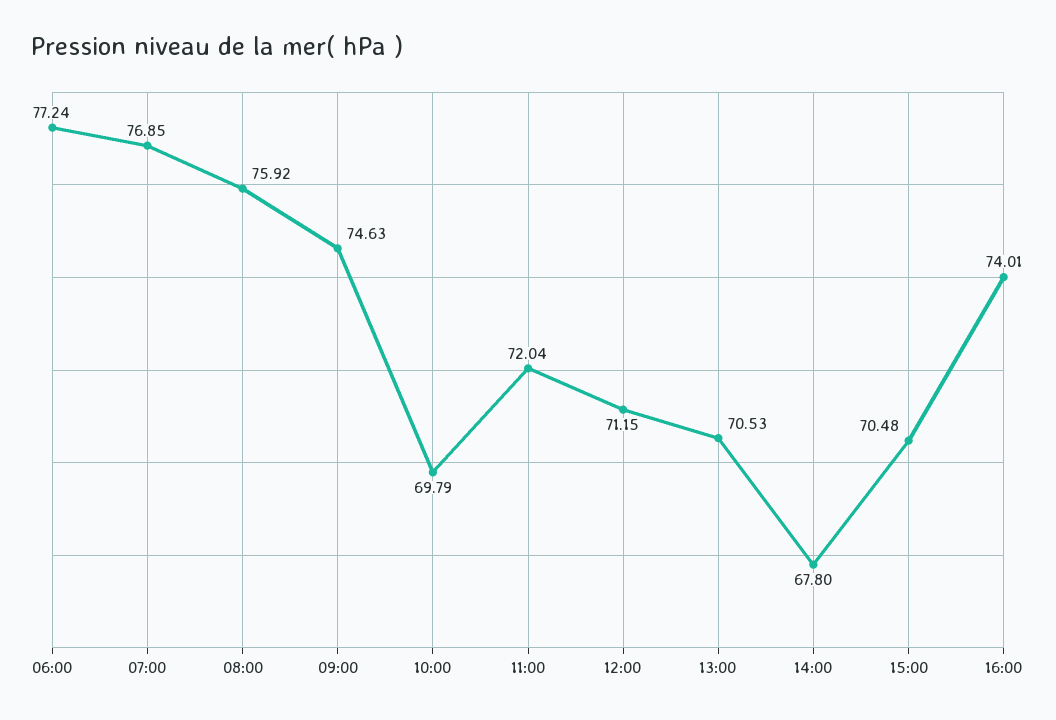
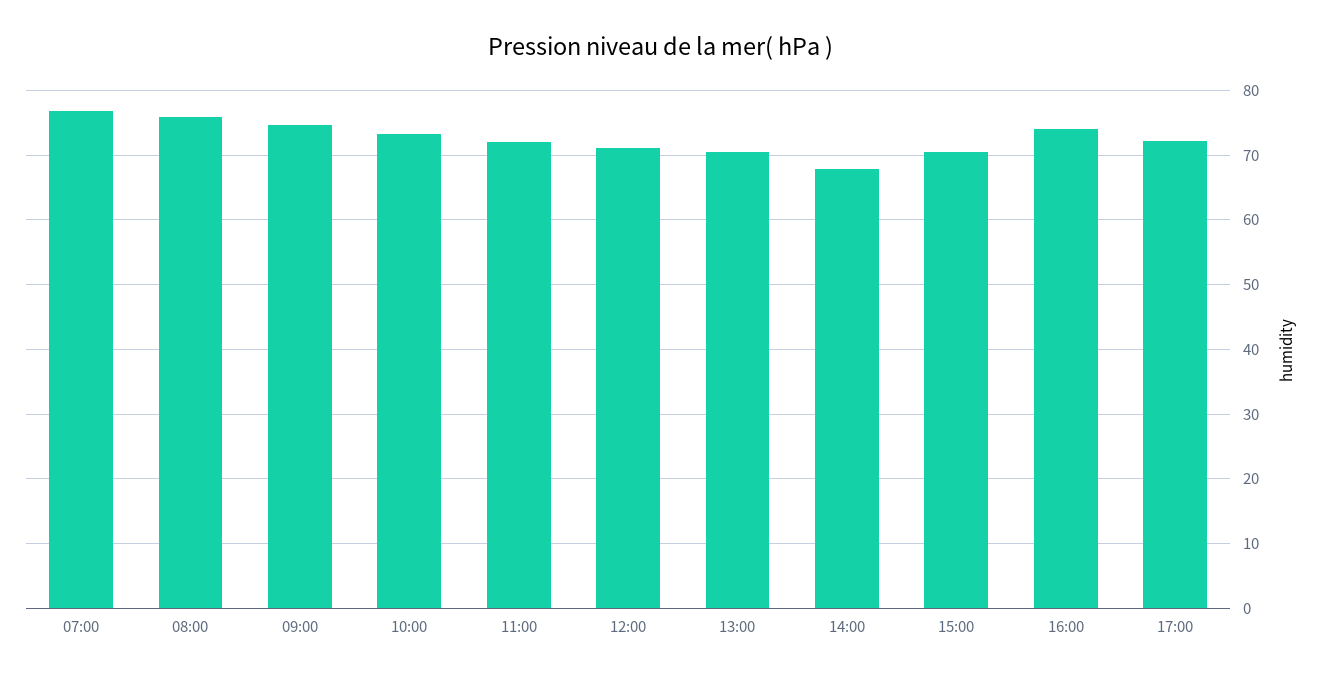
06:00: 77.24 -> none
10:00: 69.79 -> 73
17:00: none -> 72

